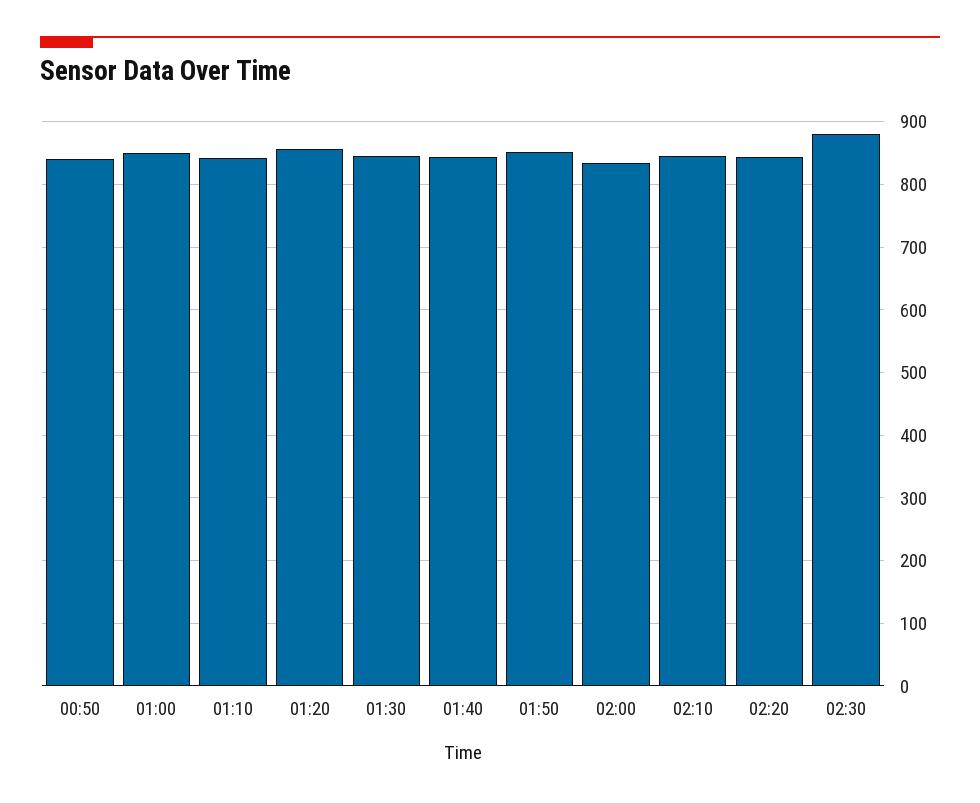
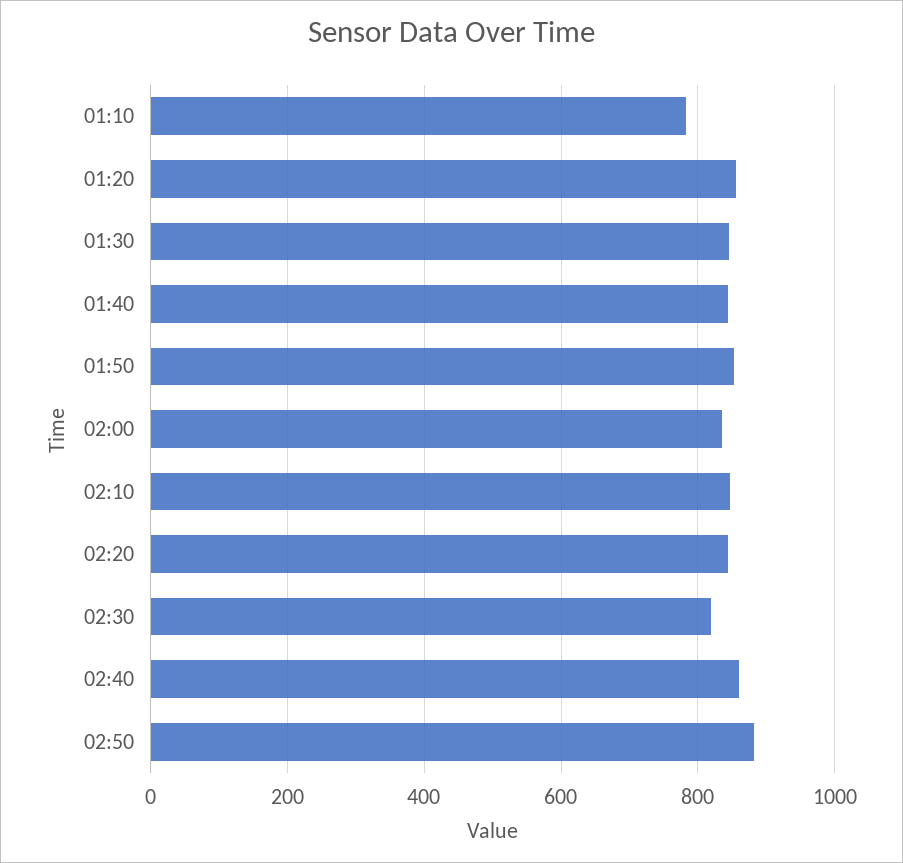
00:50: 840 -> none
01:00: 850 -> none
01:10: 840 -> 780
02:30: 880 -> 820
02:40: none -> 860
02:50: none -> 880

